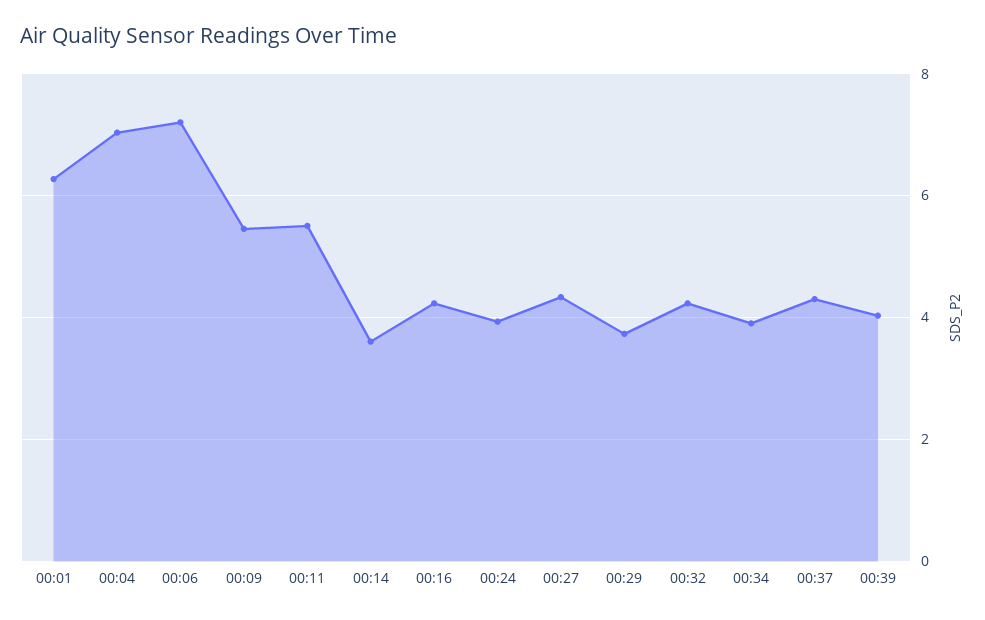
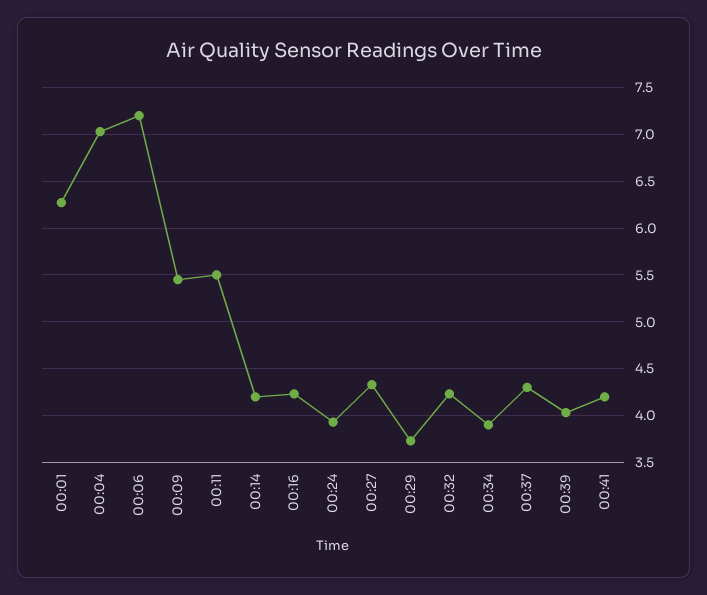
00:14: 3.6 -> 4.2
00:41: none -> 4.2

